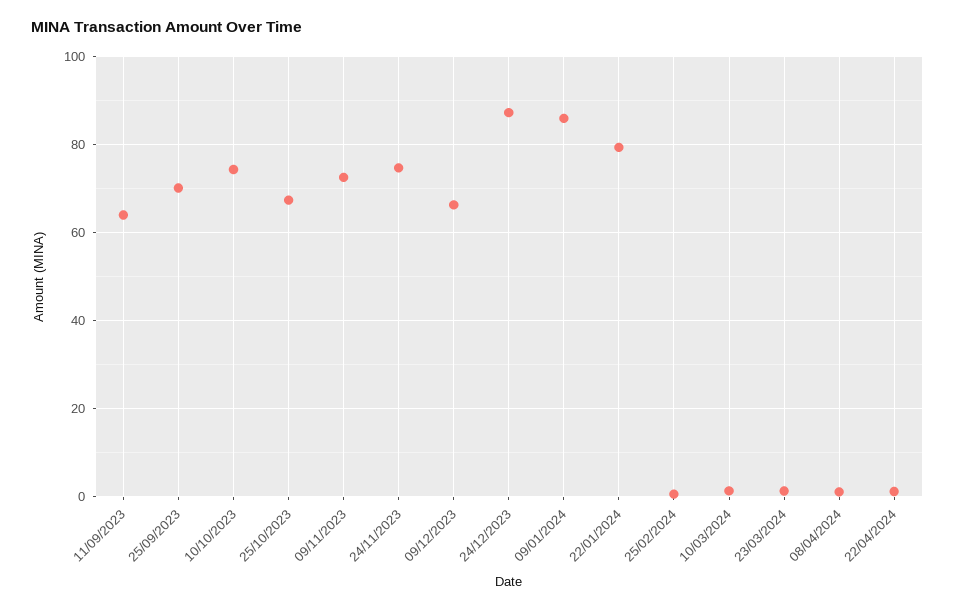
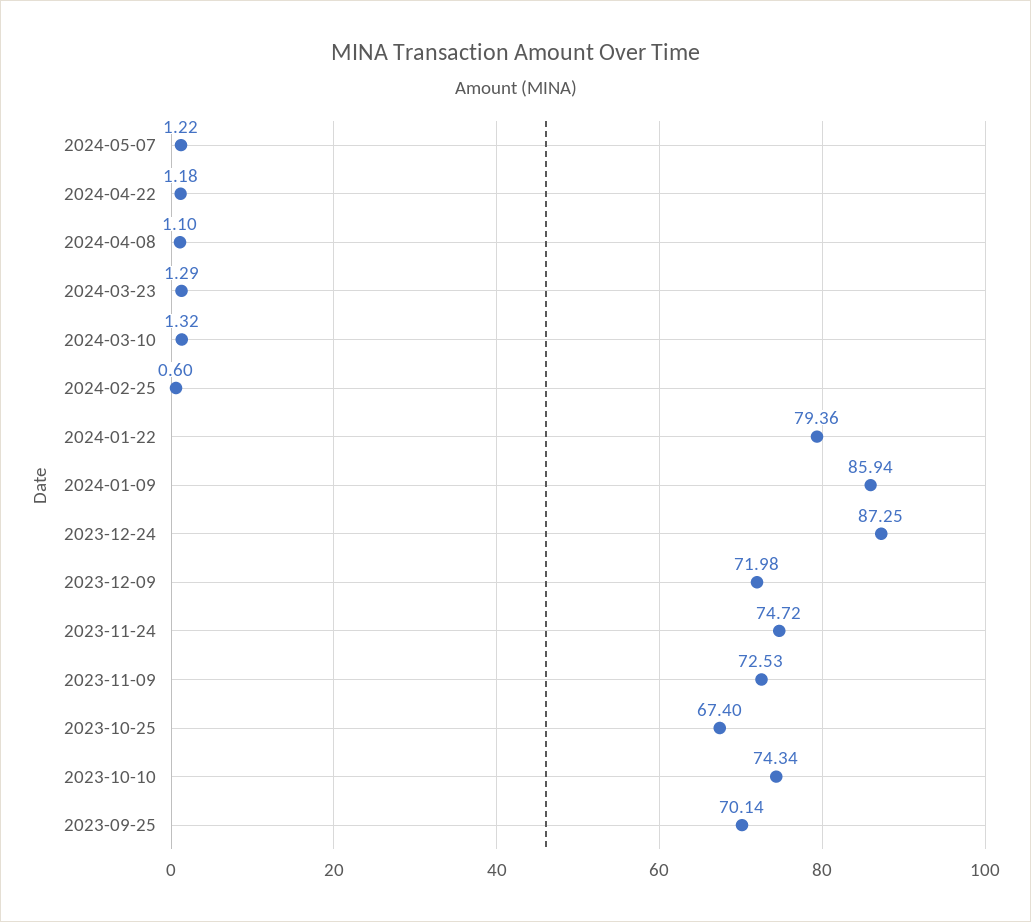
11/09/2023: 64 -> none
09/12/2023: 66 -> 71.98
2024-05-07: none -> 1.22

